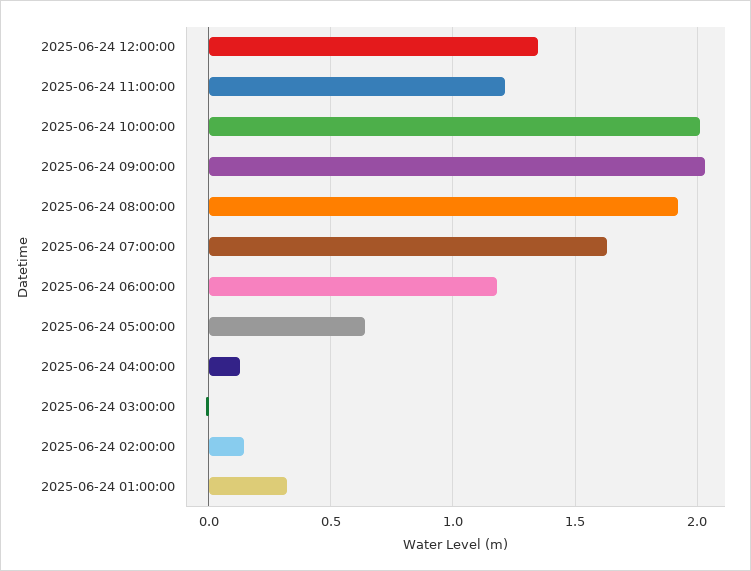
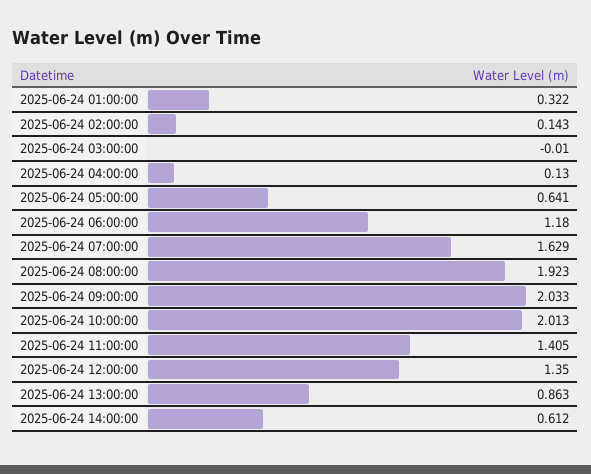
2025-06-24 11:00:00: 1.2 -> 1.405
2025-06-24 13:00:00: none -> 0.863
2025-06-24 14:00:00: none -> 0.612

